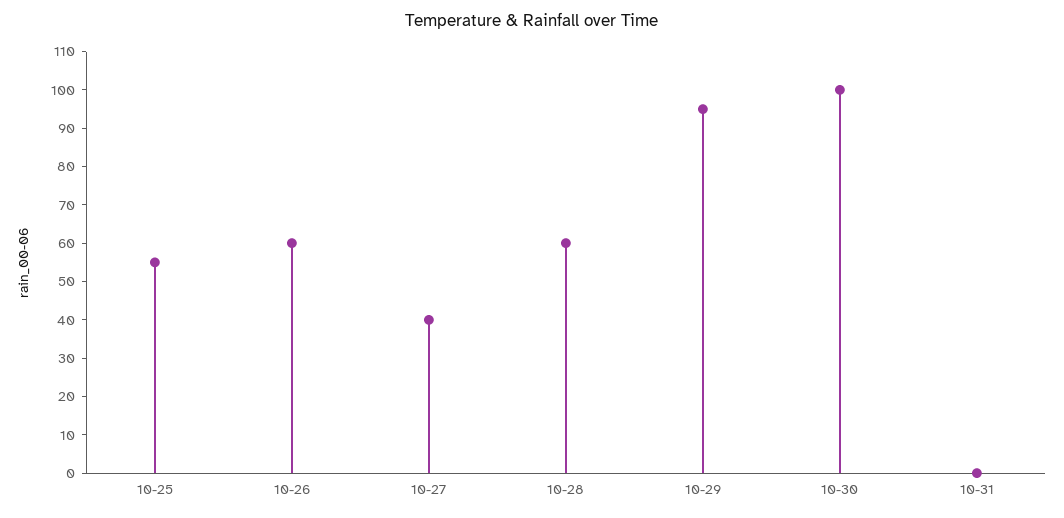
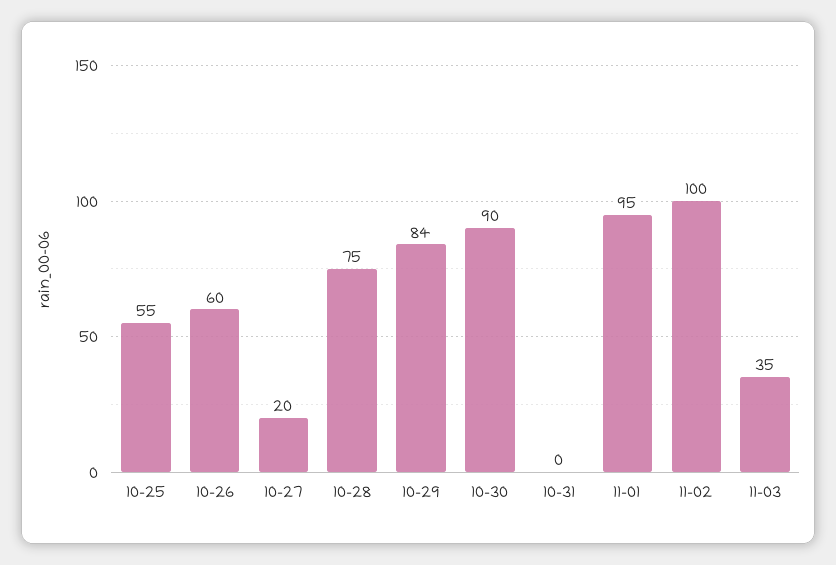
10-27: 40 -> 20
10-28: 60 -> 75
10-29: 95 -> 84
10-30: 100 -> 90
11-01: none -> 95
11-02: none -> 100
11-03: none -> 35

